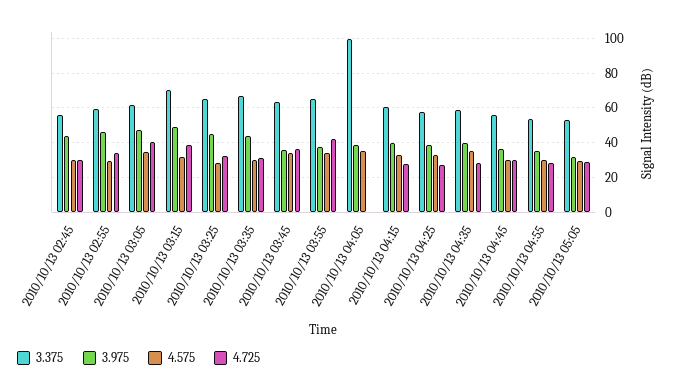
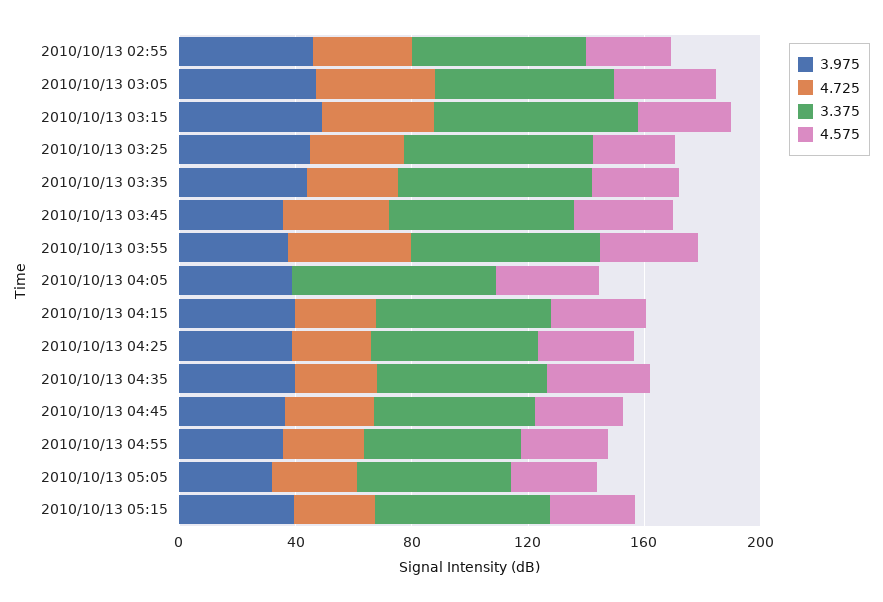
3.375, 2010/10/13 02:45: 55 -> none
3.975, 2010/10/13 02:45: 45 -> none
4.575, 2010/10/13 02:45: 30 -> none
4.725, 2010/10/13 02:45: 30 -> none
3.375, 2010/10/13 04:05: 100 -> 70
3.975, 2010/10/13 05:15: none -> 40
4.725, 2010/10/13 05:15: none -> 30
3.375, 2010/10/13 05:15: none -> 60
4.575, 2010/10/13 05:15: none -> 30

